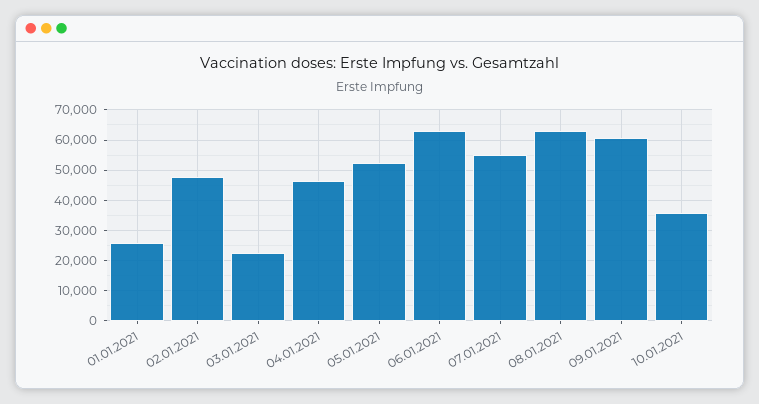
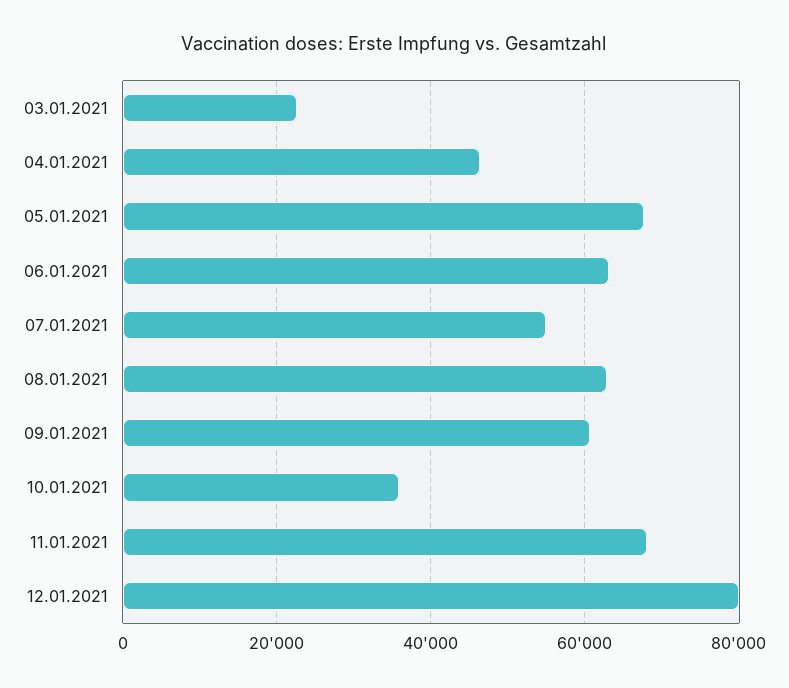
01.01.2021: 26000 -> none
02.01.2021: 48000 -> none
05.01.2021: 52000 -> 68000
11.01.2021: none -> 68000
12.01.2021: none -> 80000

